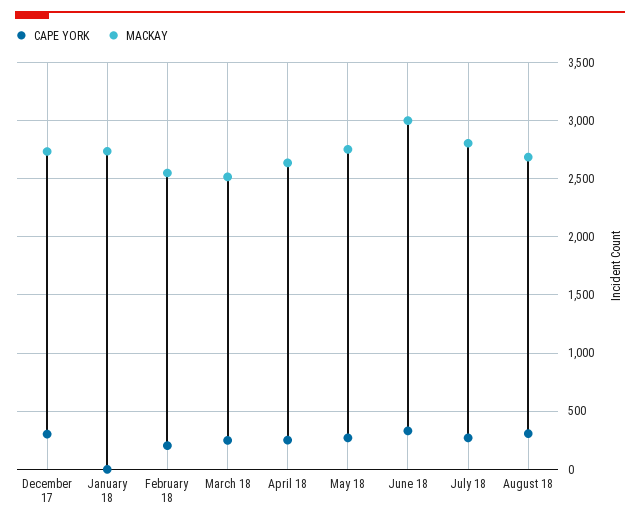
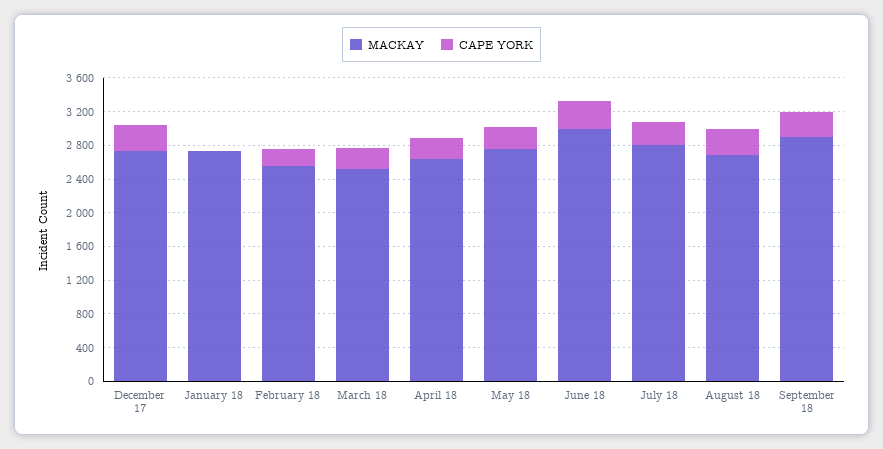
MACKAY, September 18: none -> 2900
CAPE YORK, September 18: none -> 300

